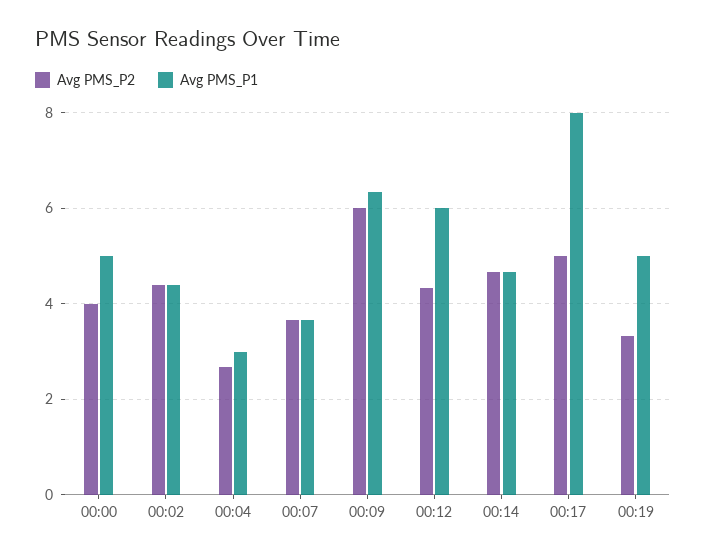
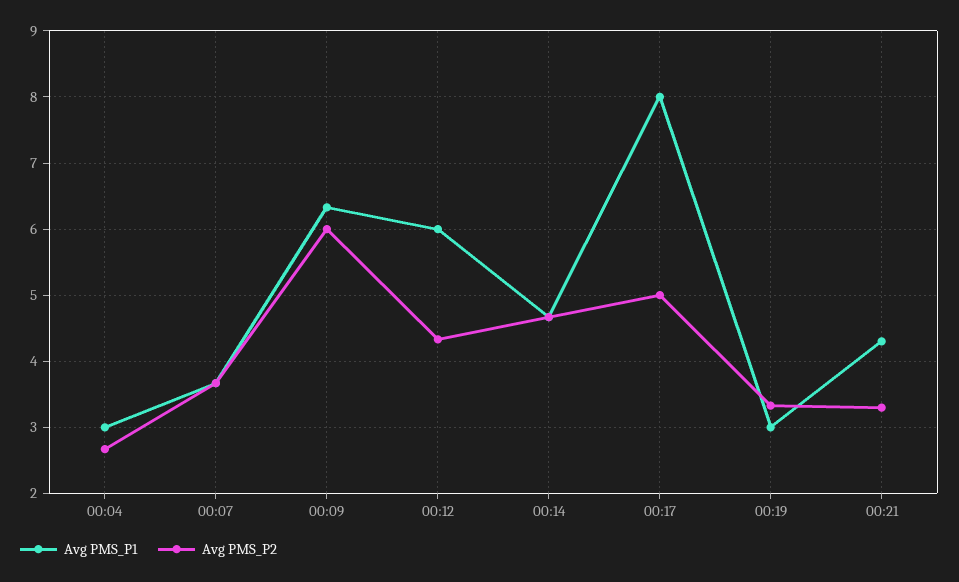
Avg PMS_P2, 00:00: 4 -> none
Avg PMS_P1, 00:00: 5 -> none
Avg PMS_P2, 00:02: 4.4 -> none
Avg PMS_P1, 00:02: 4.4 -> none
Avg PMS_P1, 00:19: 5 -> 3
Avg PMS_P1, 00:21: none -> 4.3
Avg PMS_P2, 00:21: none -> 3.3

